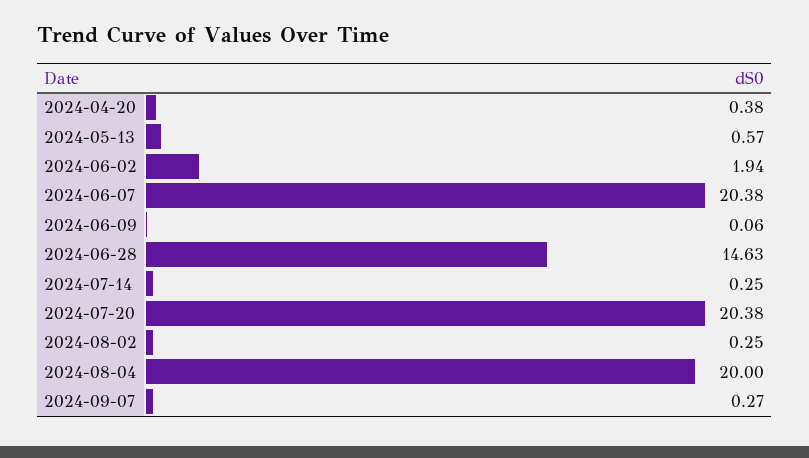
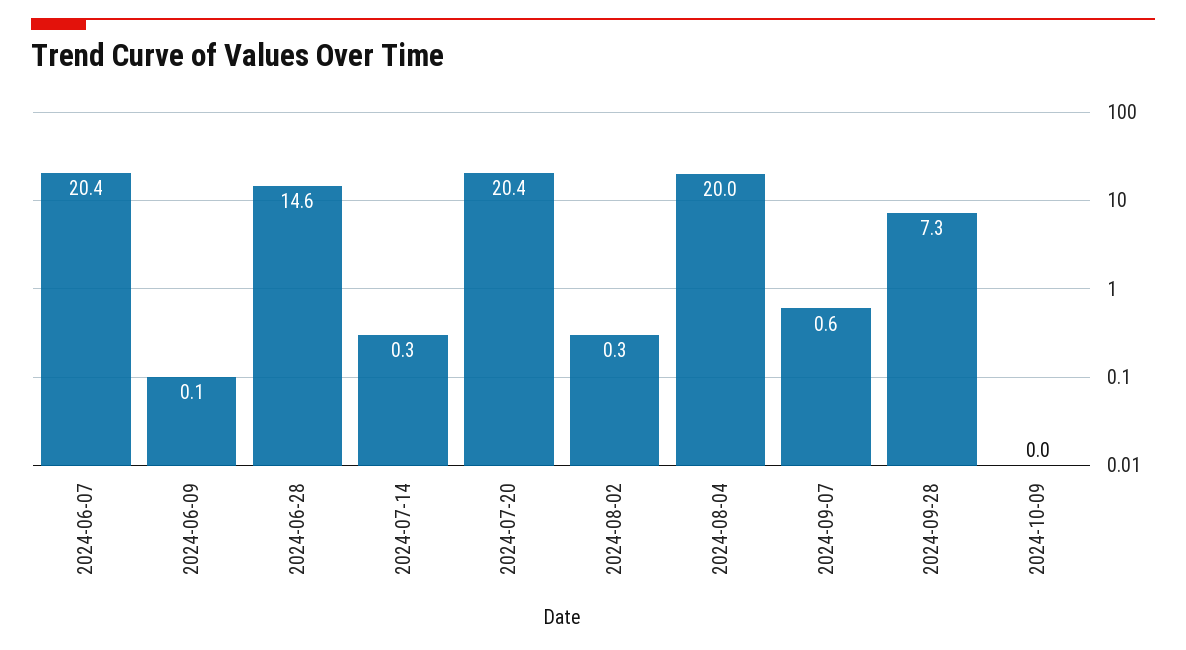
2024-04-20: 0.38 -> none
2024-05-13: 0.57 -> none
2024-06-02: 1.94 -> none
2024-09-07: 0.27 -> 0.6
2024-09-28: none -> 7.3
2024-10-09: none -> 0

